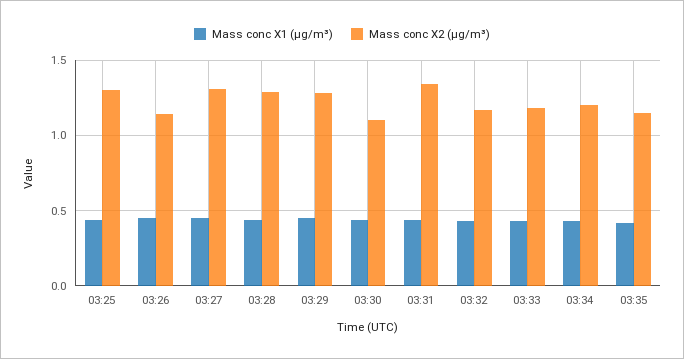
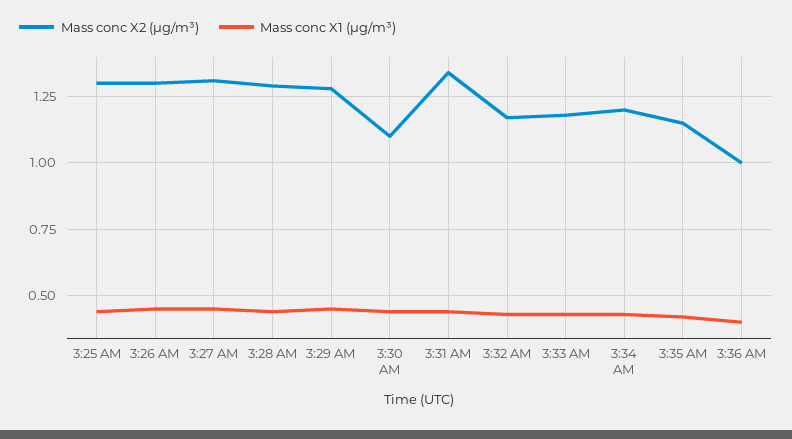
Mass conc X2 (μg/m³), 03:26: 1.15 -> 1.3
Mass conc X2 (μg/m³), 3:36 AM: none -> 1
Mass conc X1 (μg/m³), 3:36 AM: none -> 0.4

